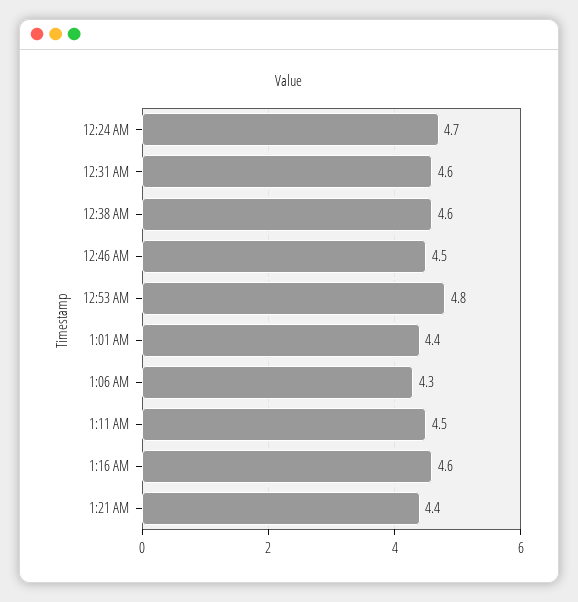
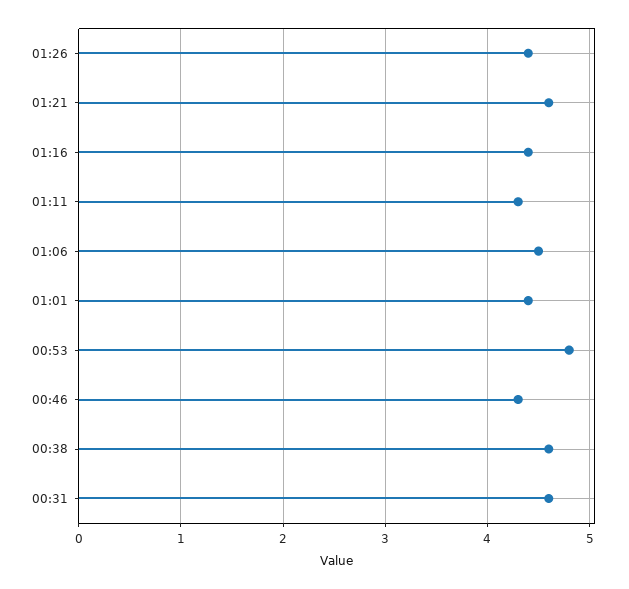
12:24 AM: 4.7 -> none
12:46 AM: 4.5 -> 4.3
1:06 AM: 4.3 -> 4.5
1:11 AM: 4.5 -> 4.3
1:16 AM: 4.6 -> 4.4
1:21 AM: 4.4 -> 4.6
01:26: none -> 4.4

